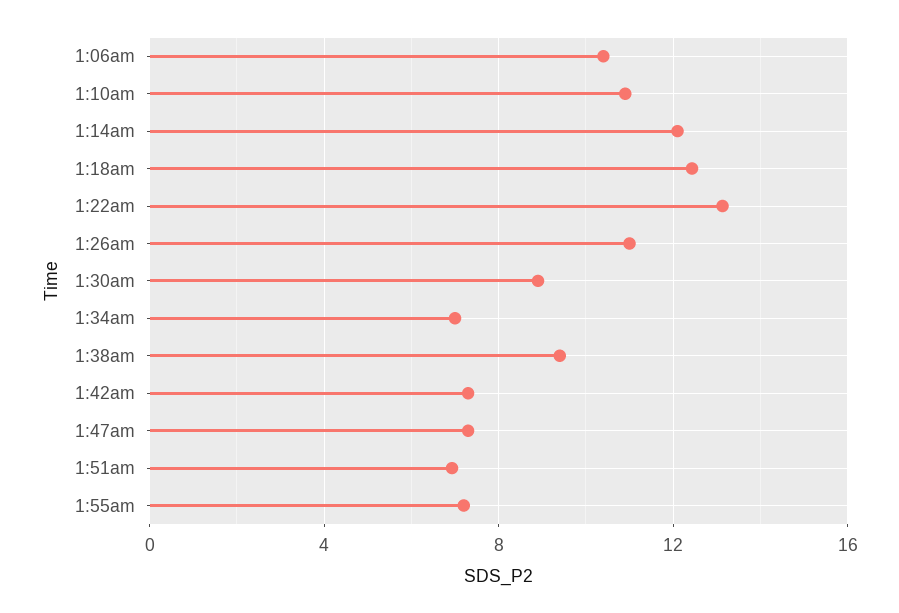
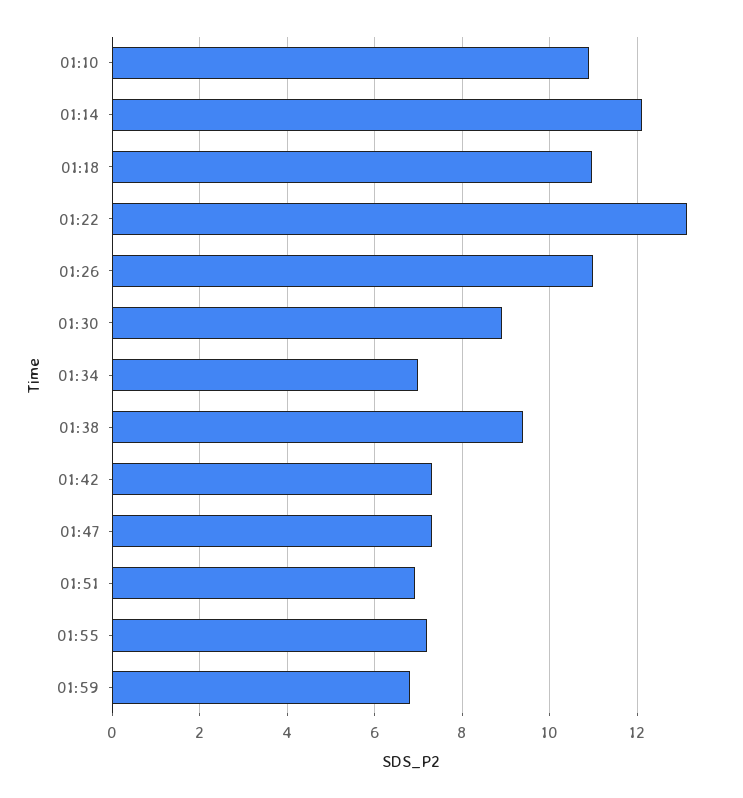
1:06am: 10.5 -> none
1:18am: 12.5 -> 11
01:59: none -> 6.8

